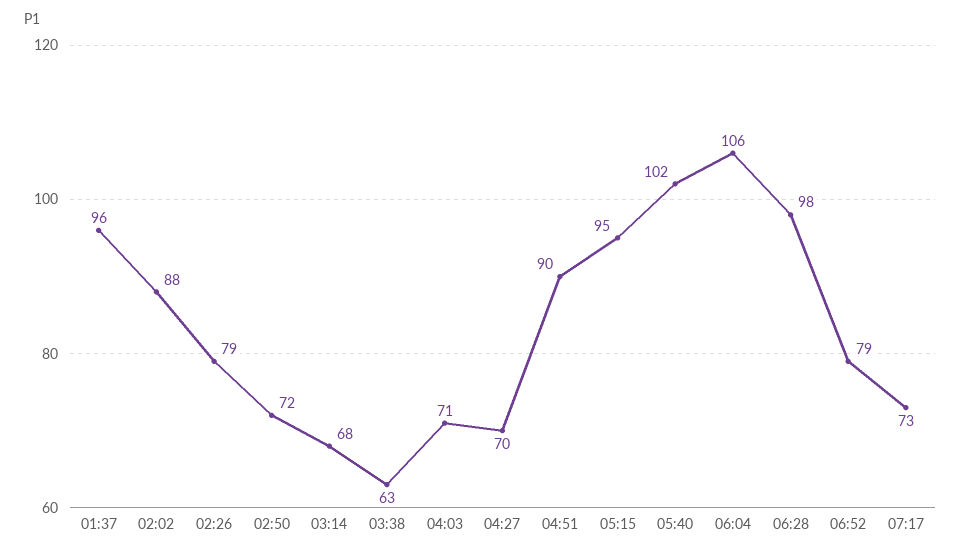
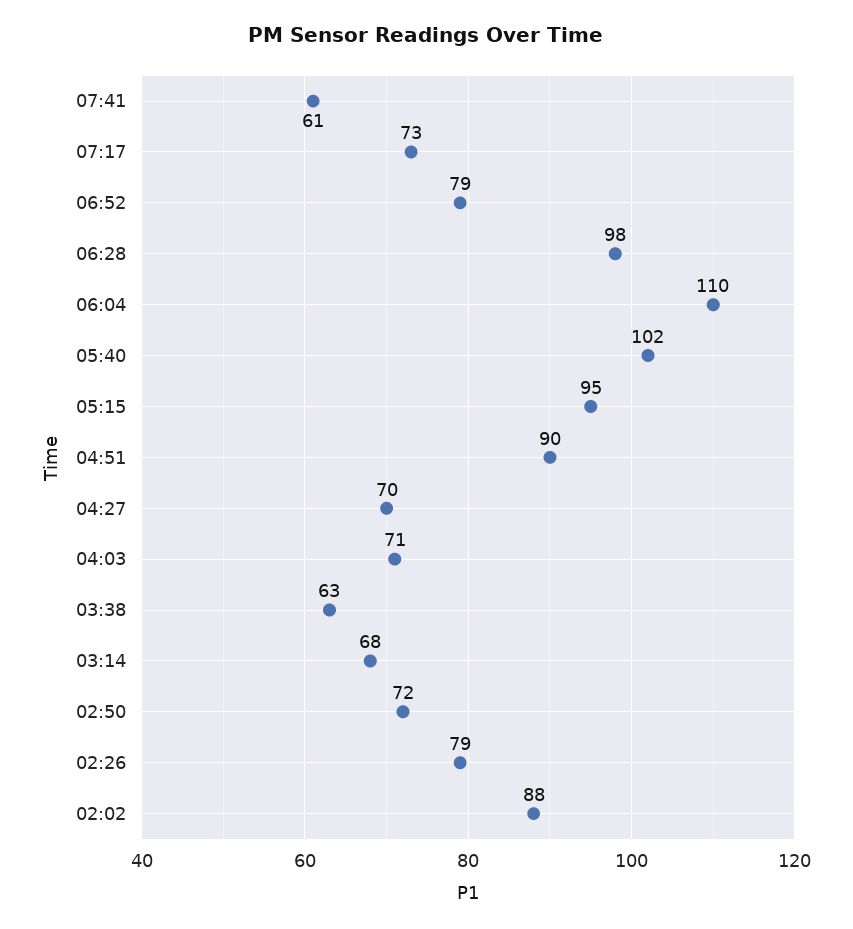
01:37: 96 -> none
06:04: 106 -> 110
07:41: none -> 61

